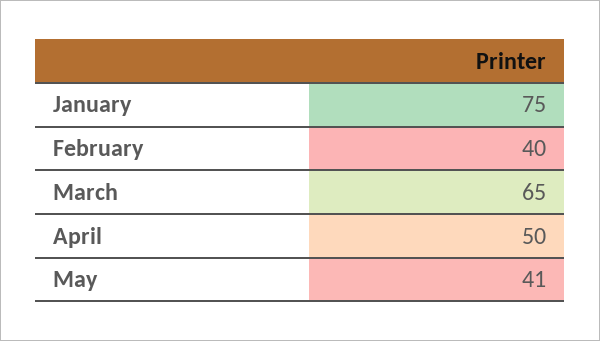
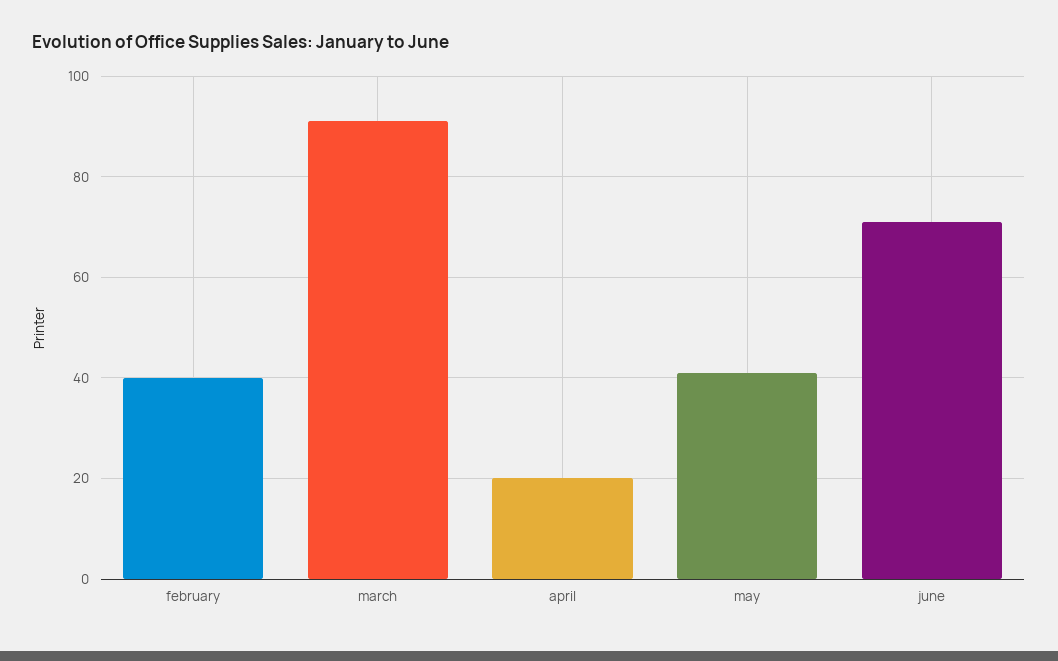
January: 75 -> none
March: 65 -> 90
April: 50 -> 20
june: none -> 70

